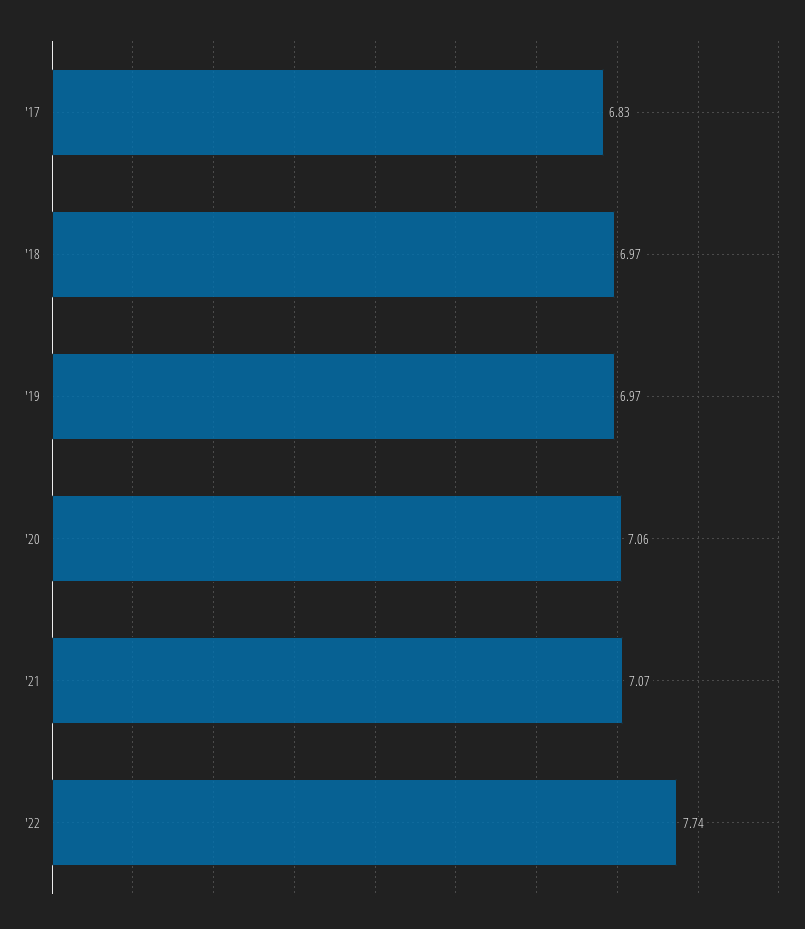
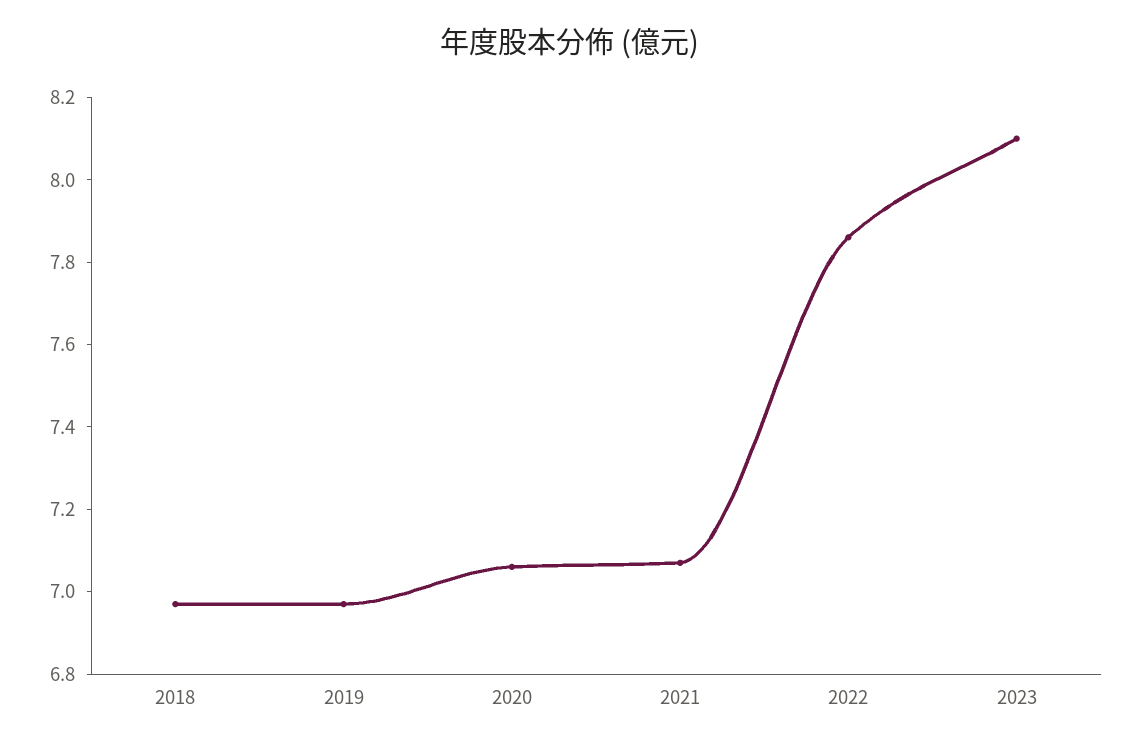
'17: 6.83 -> none
'22: 7.74 -> 7.85
2023: none -> 8.1

